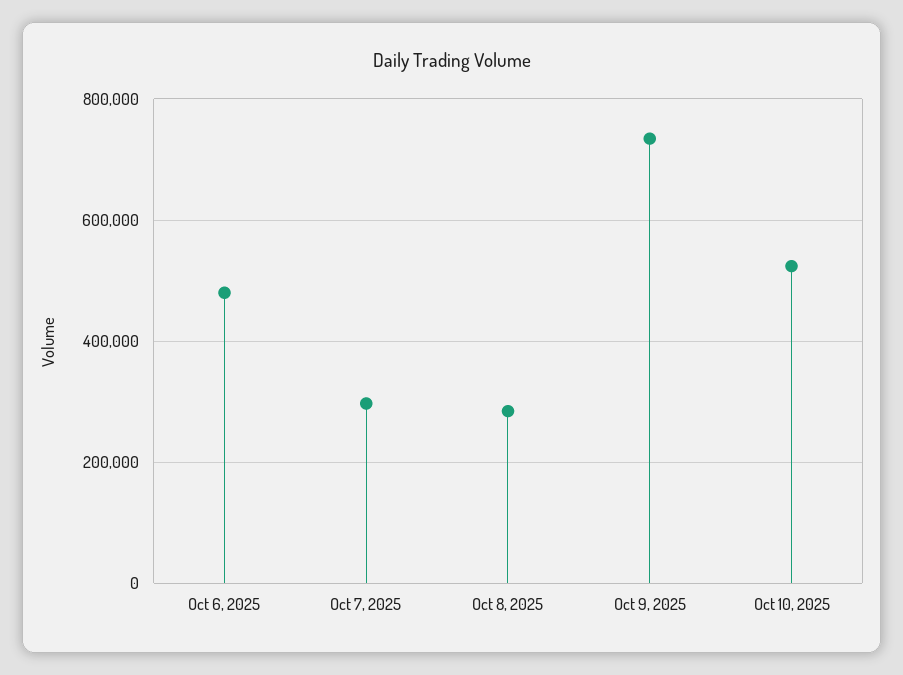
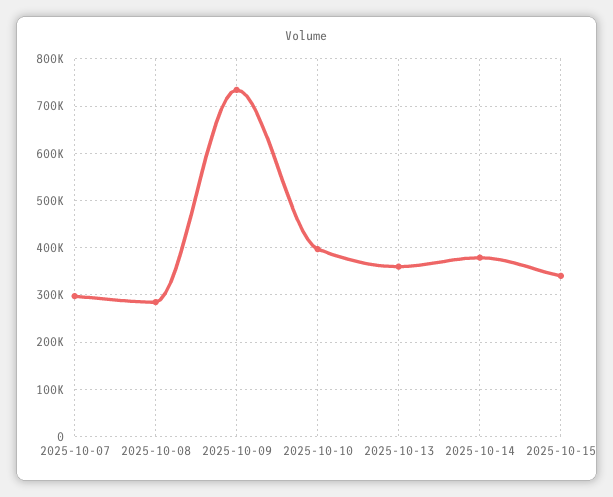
Oct 6, 2025: 480000 -> none
Oct 10, 2025: 520000 -> 400000
2025-10-13: none -> 360000
2025-10-14: none -> 380000
2025-10-15: none -> 340000

